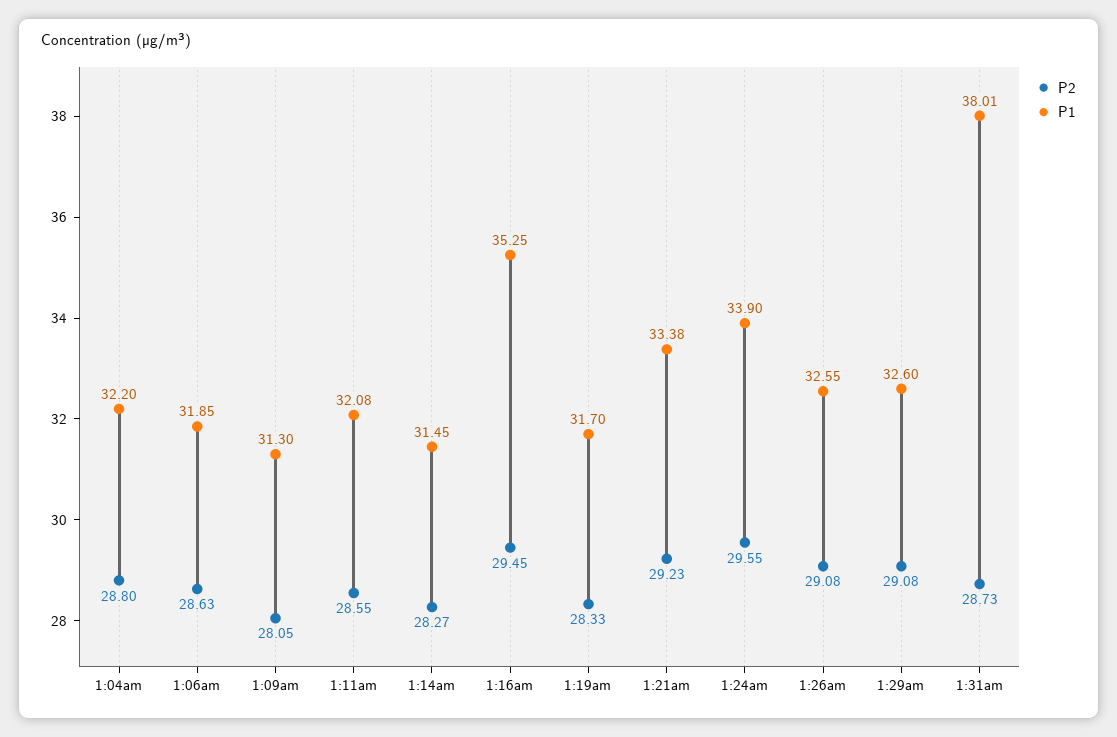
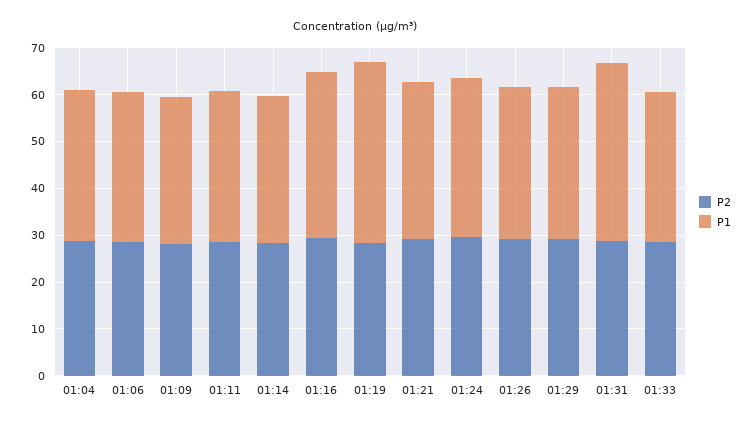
P1, 1:19am: 31.7 -> 38
P2, 01:33: none -> 28
P1, 01:33: none -> 32

